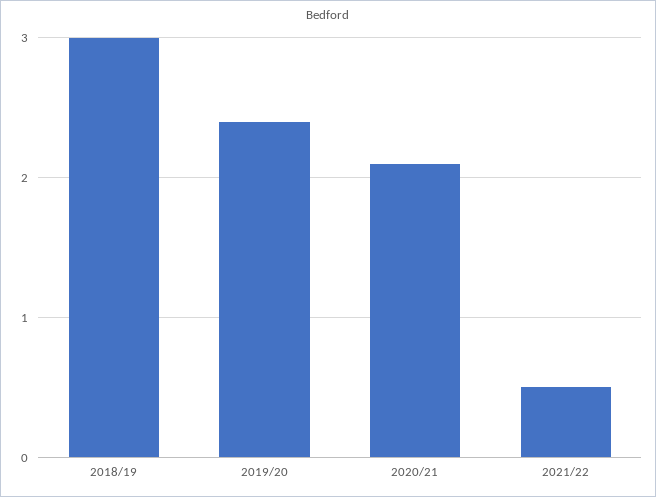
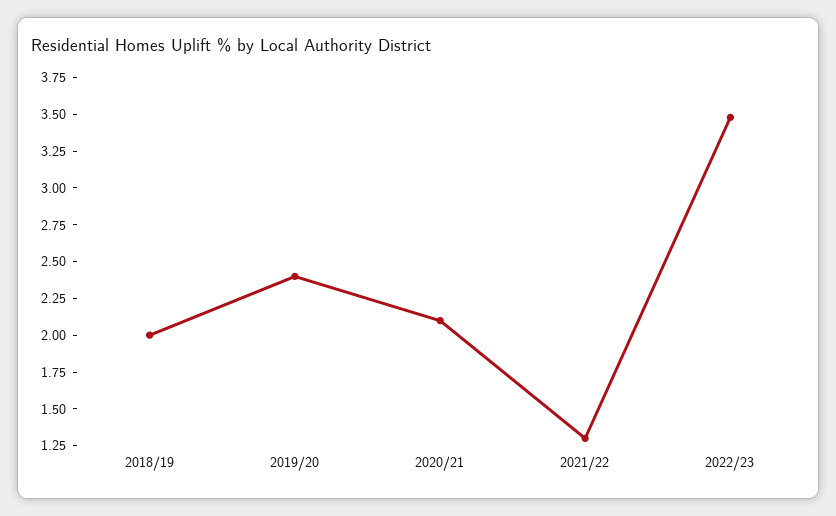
2018/19: 3 -> 2
2021/22: 0.5 -> 1.25
2022/23: none -> 3.5

